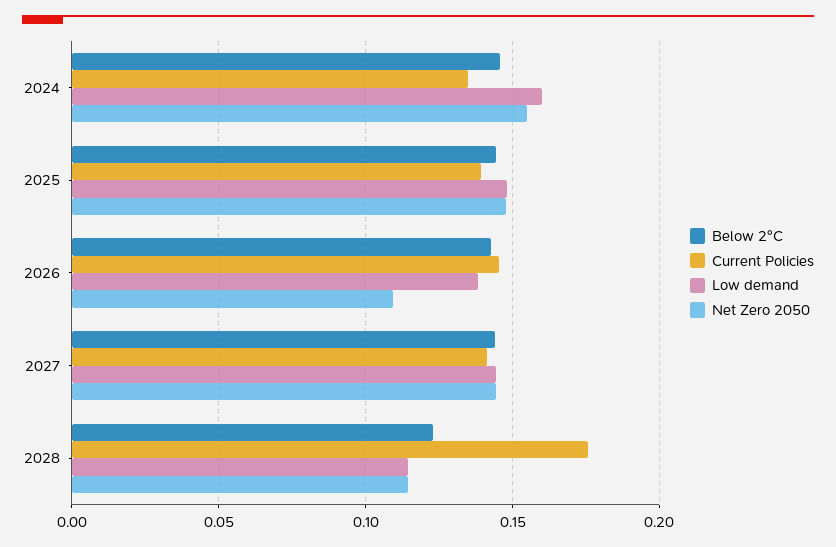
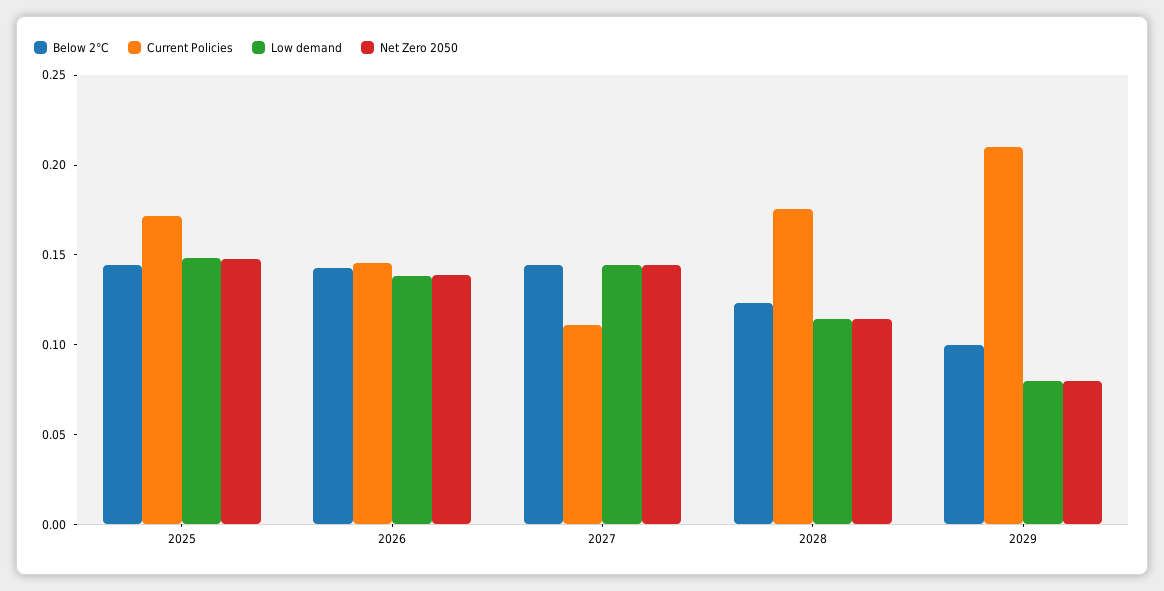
Below 2°C, 2024: 0.145 -> none
Current Policies, 2024: 0.135 -> none
Low demand, 2024: 0.16 -> none
Net Zero 2050, 2024: 0.155 -> none
Current Policies, 2025: 0.14 -> 0.17
Net Zero 2050, 2026: 0.11 -> 0.14
Current Policies, 2027: 0.14 -> 0.11
Below 2°C, 2029: none -> 0.1
Current Policies, 2029: none -> 0.21
Low demand, 2029: none -> 0.08
Net Zero 2050, 2029: none -> 0.08

